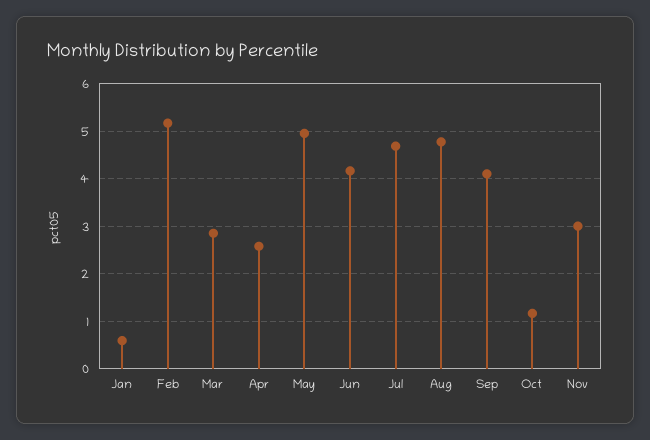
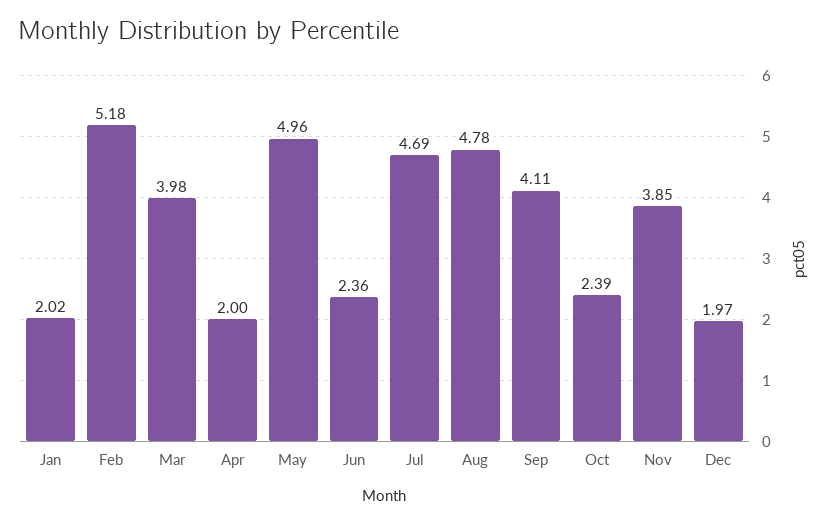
Jan: 0.6 -> 2.02
Mar: 2.8 -> 3.98
Apr: 2.6 -> 2
Jun: 4.2 -> 2.36
Oct: 1.2 -> 2.39
Nov: 3 -> 3.85
Dec: none -> 1.97

